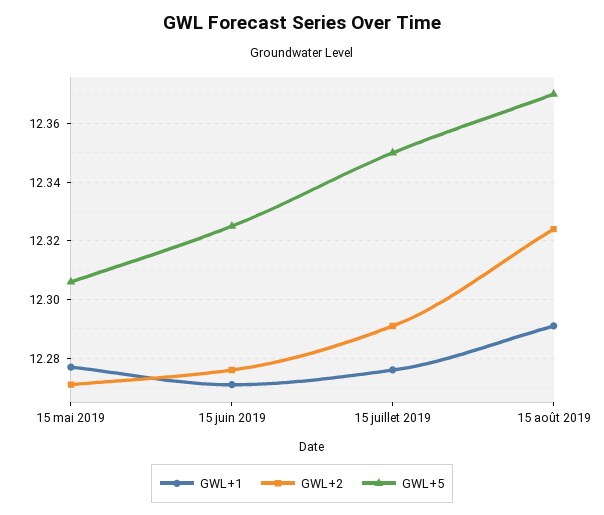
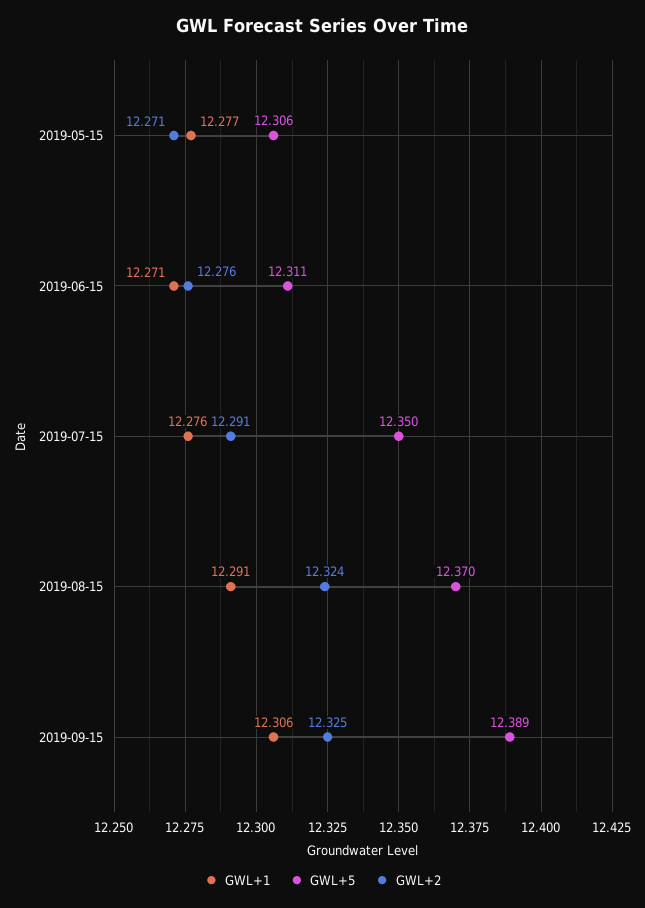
GWL+5, 15 juin 2019: 12.325 -> 12.311
GWL+1, 2019-09-15: none -> 12.306
GWL+5, 2019-09-15: none -> 12.389
GWL+2, 2019-09-15: none -> 12.325

